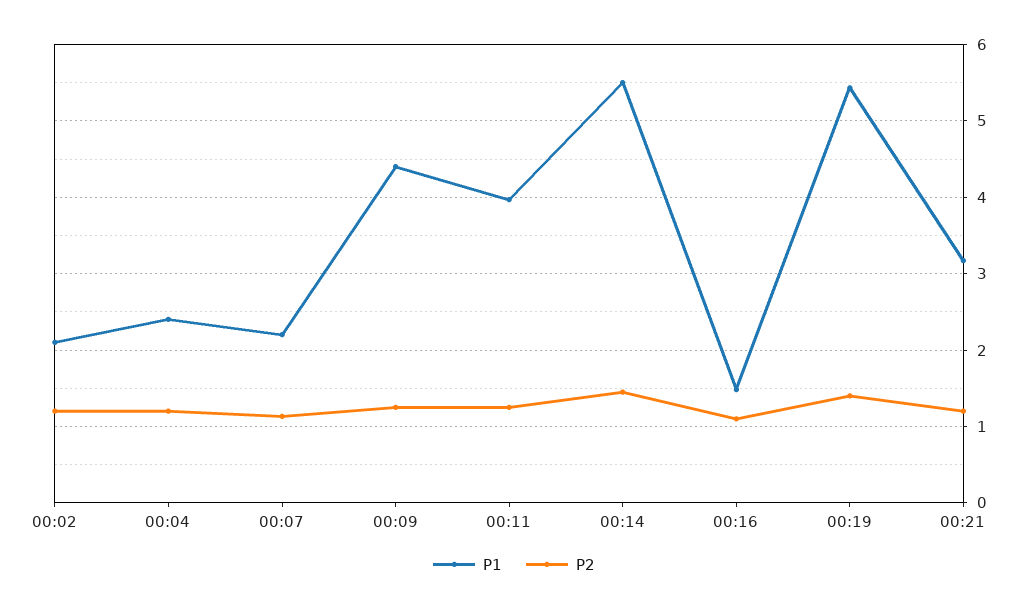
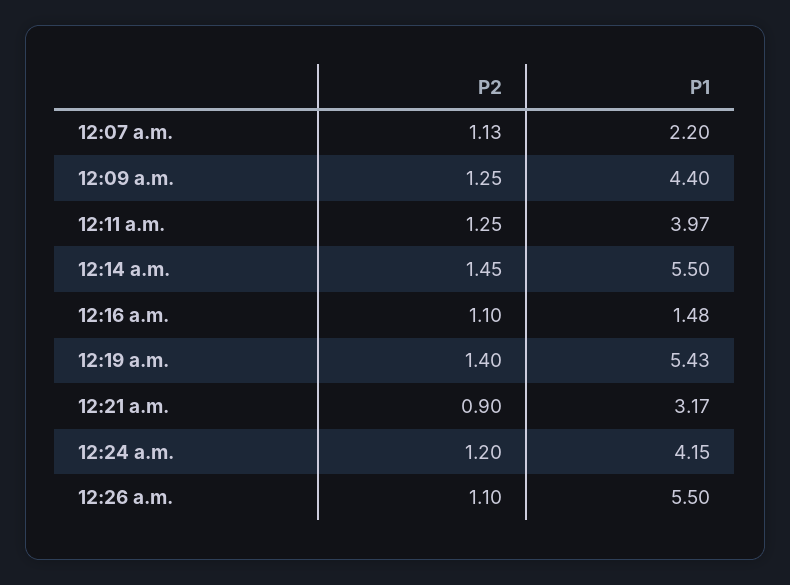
P1, 00:02: 2.1 -> none
P2, 00:02: 1.2 -> none
P1, 00:04: 2.4 -> none
P2, 00:04: 1.2 -> none
P2, 00:21: 1.2 -> 0.9
P2, 12:24 a.m.: none -> 1.2
P1, 12:24 a.m.: none -> 4.15
P2, 12:26 a.m.: none -> 1.1
P1, 12:26 a.m.: none -> 5.5

